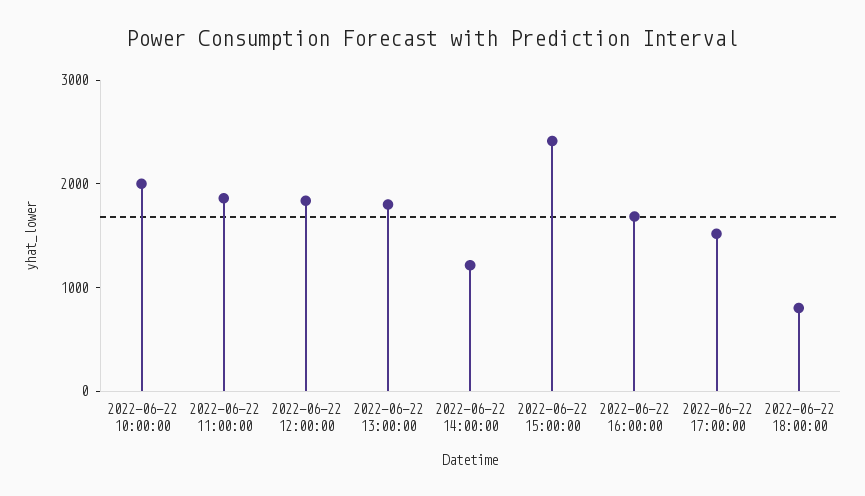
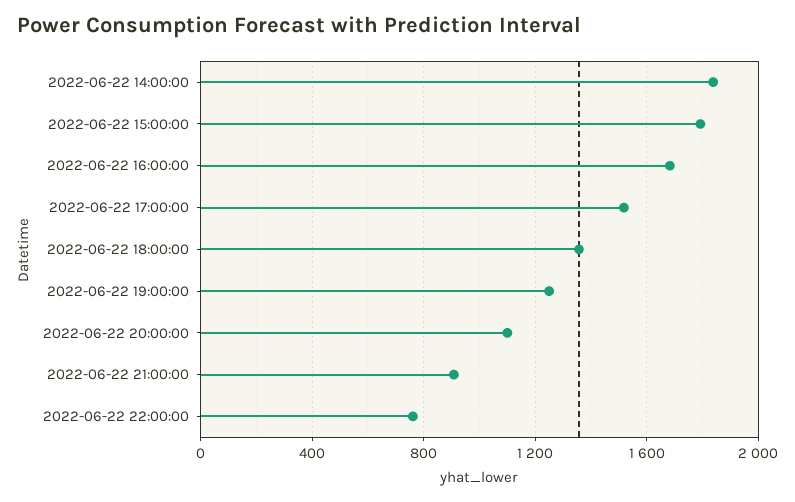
2022-06-22 10:00:00: 2000 -> none
2022-06-22 11:00:00: 1800 -> none
2022-06-22 12:00:00: 1800 -> none
2022-06-22 13:00:00: 1800 -> none
2022-06-22 14:00:00: 1200 -> 1850
2022-06-22 15:00:00: 2400 -> 1800
2022-06-22 18:00:00: 800 -> 1350
2022-06-22 19:00:00: none -> 1250
2022-06-22 20:00:00: none -> 1100
2022-06-22 21:00:00: none -> 900
2022-06-22 22:00:00: none -> 750

